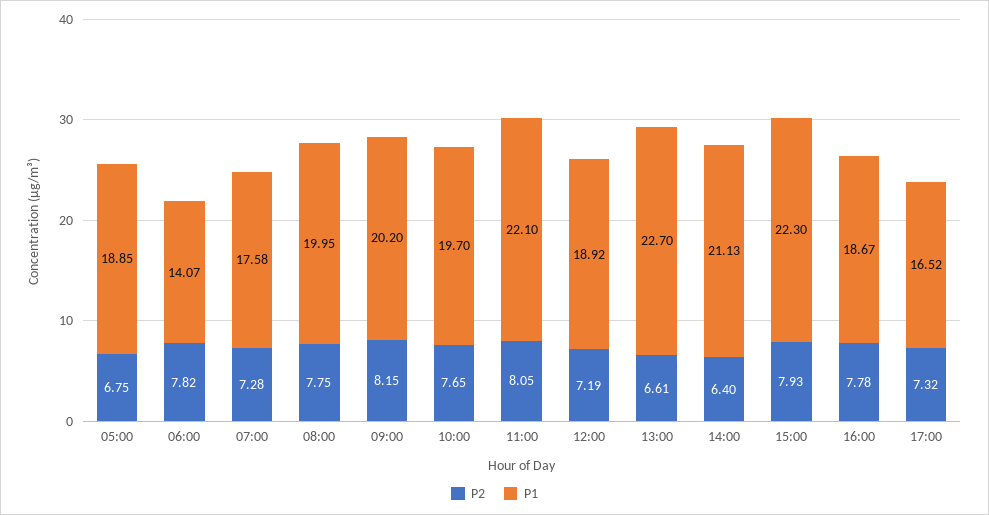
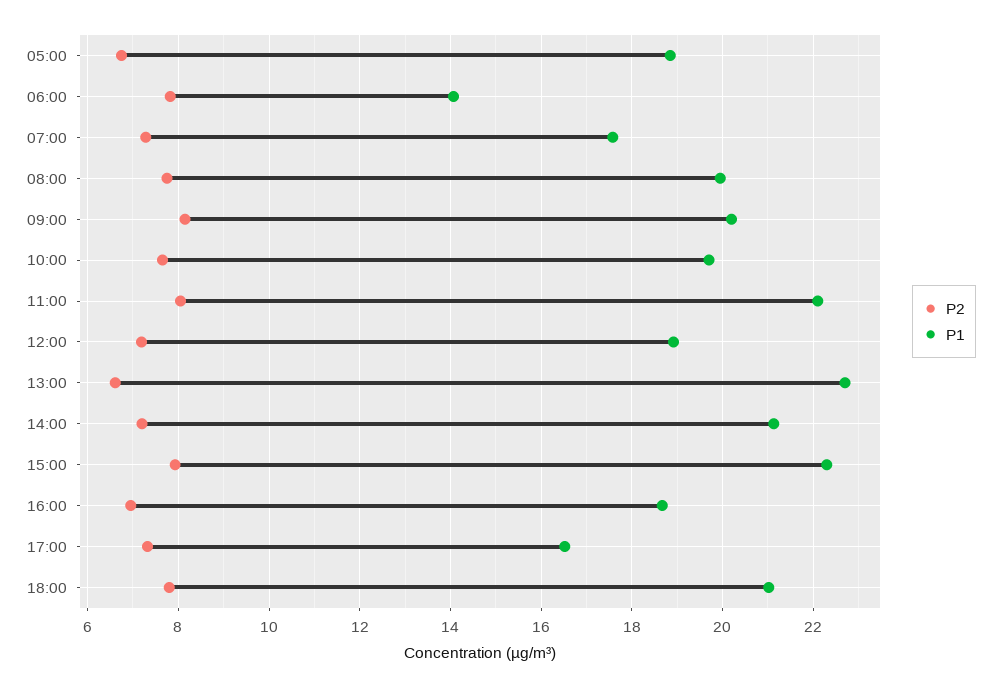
P2, 14:00: 6.4 -> 7.2
P2, 16:00: 7.78 -> 7
P2, 18:00: none -> 7.8
P1, 18:00: none -> 21

